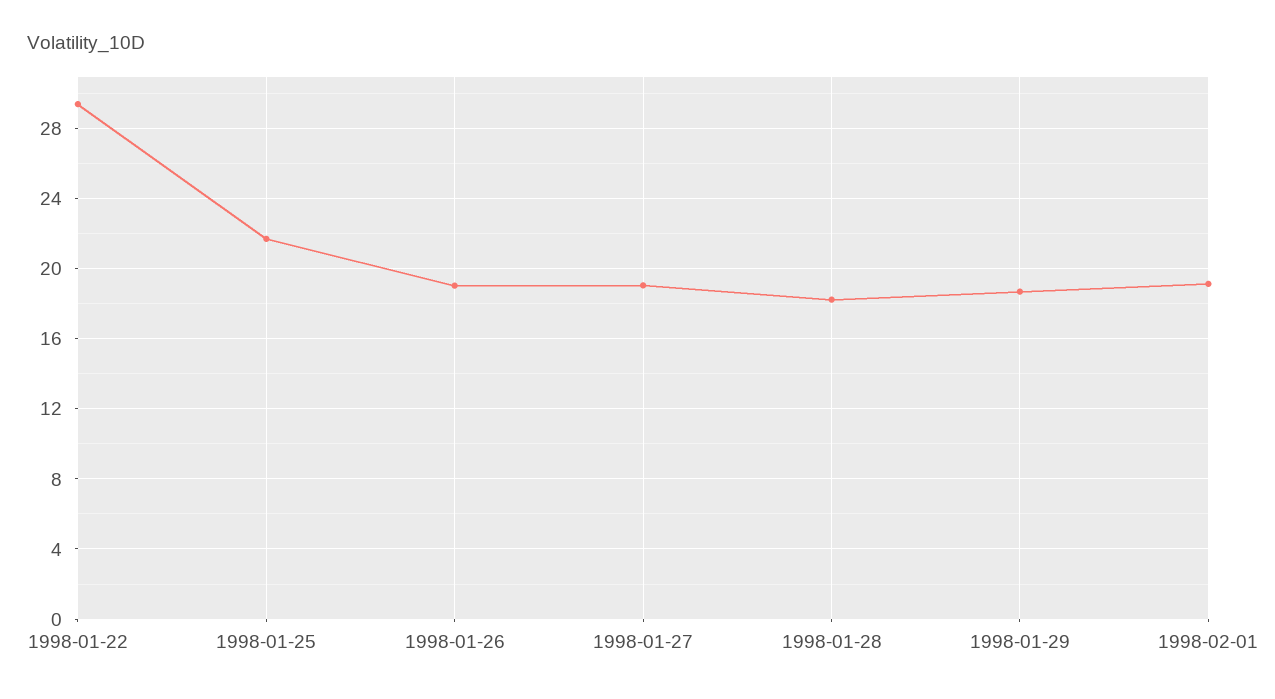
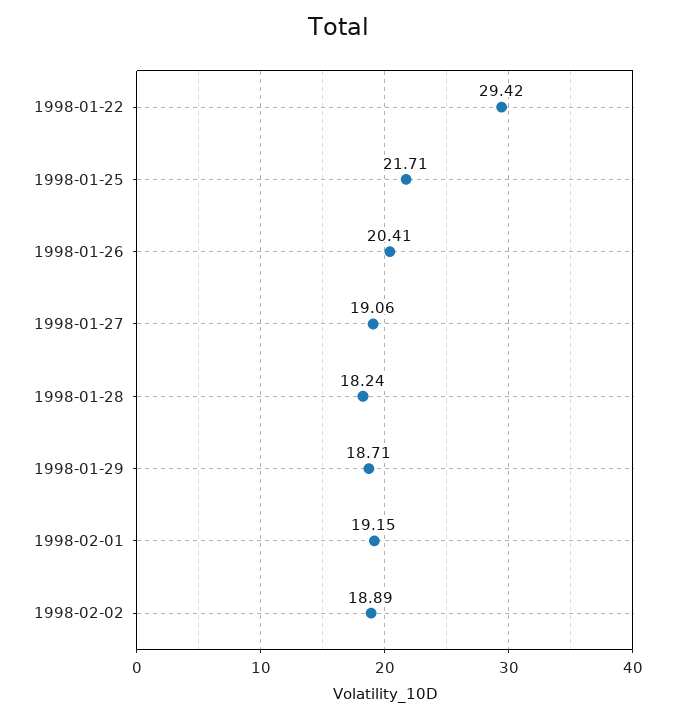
1998-01-26: 19 -> 20.41
1998-02-02: none -> 18.89

